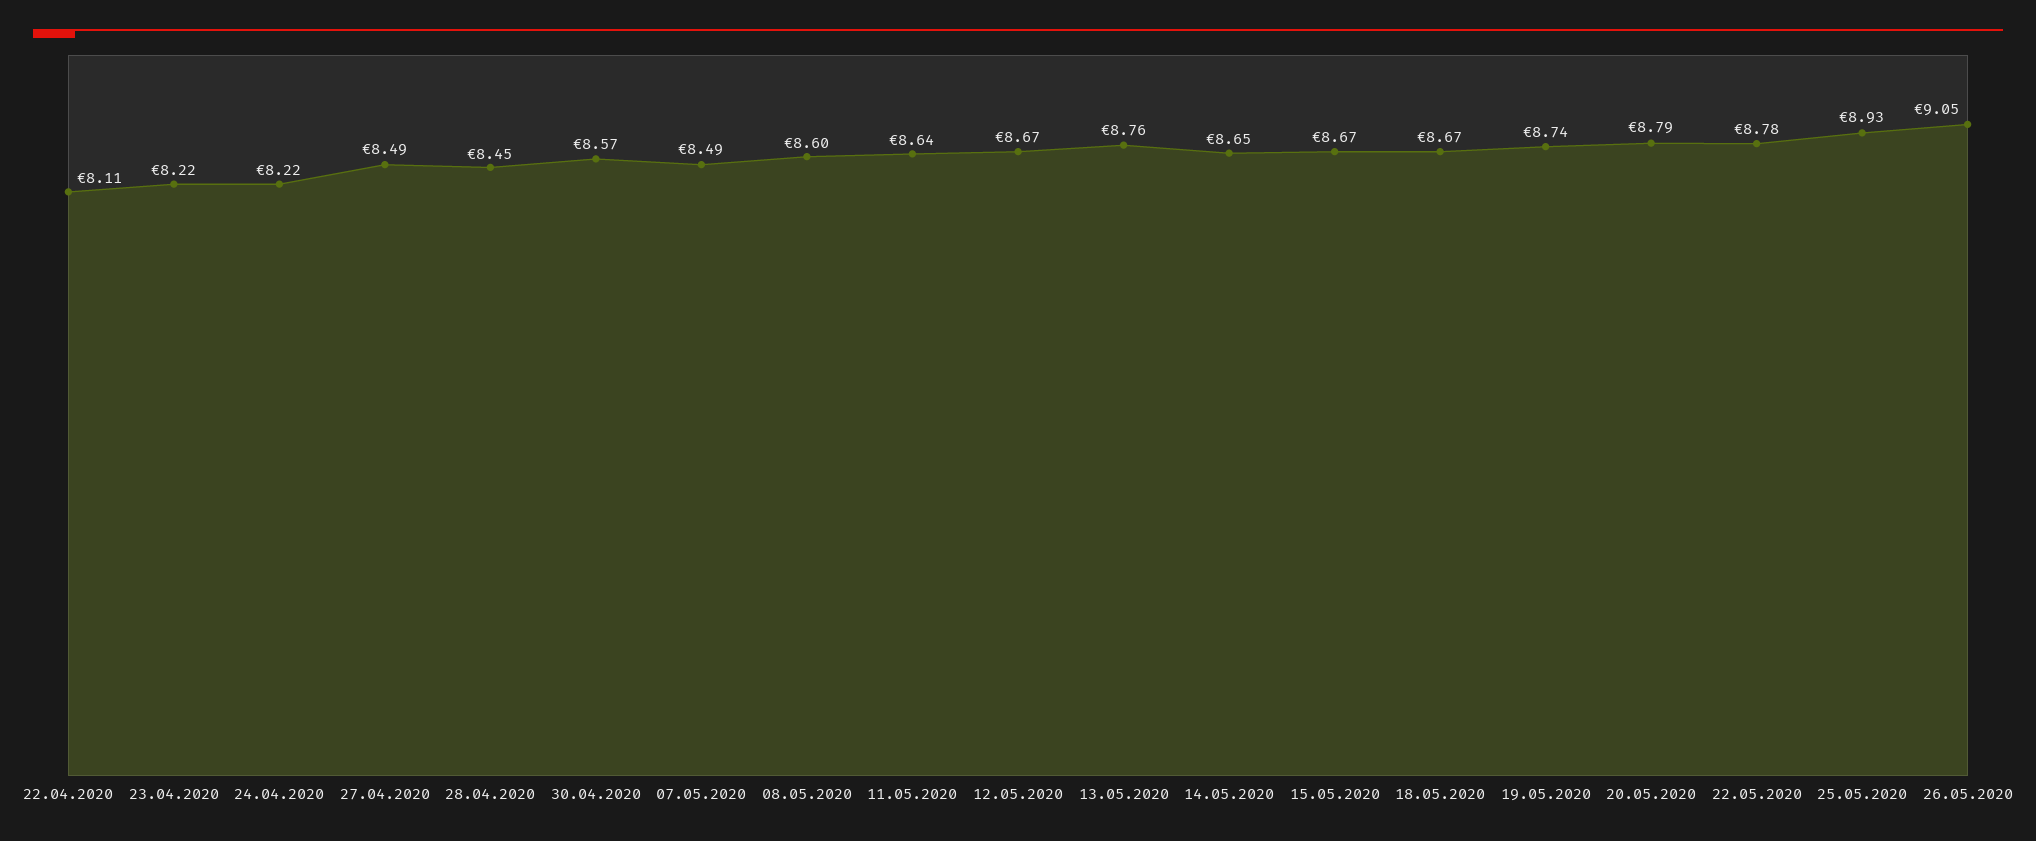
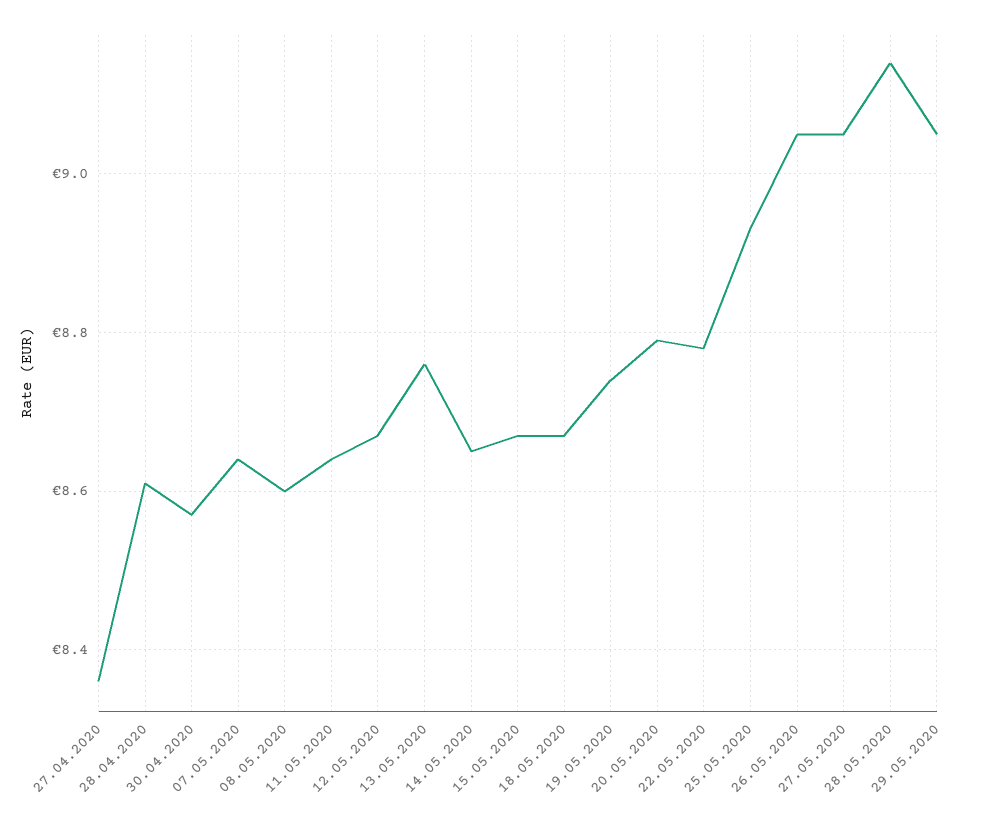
22.04.2020: 8.11 -> none
23.04.2020: 8.22 -> none
24.04.2020: 8.22 -> none
27.04.2020: 8.49 -> 8.35
28.04.2020: 8.45 -> 8.6
07.05.2020: 8.49 -> 8.65
27.05.2020: none -> 9.05
28.05.2020: none -> 9.15
29.05.2020: none -> 9.05

